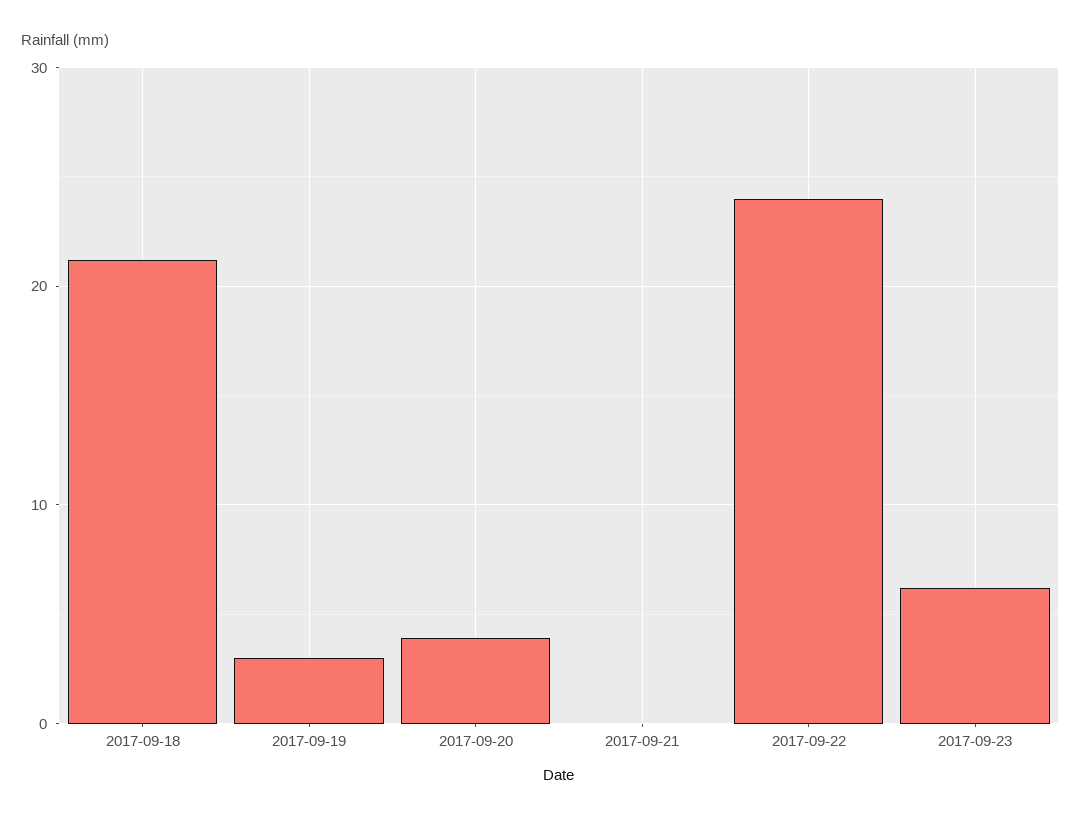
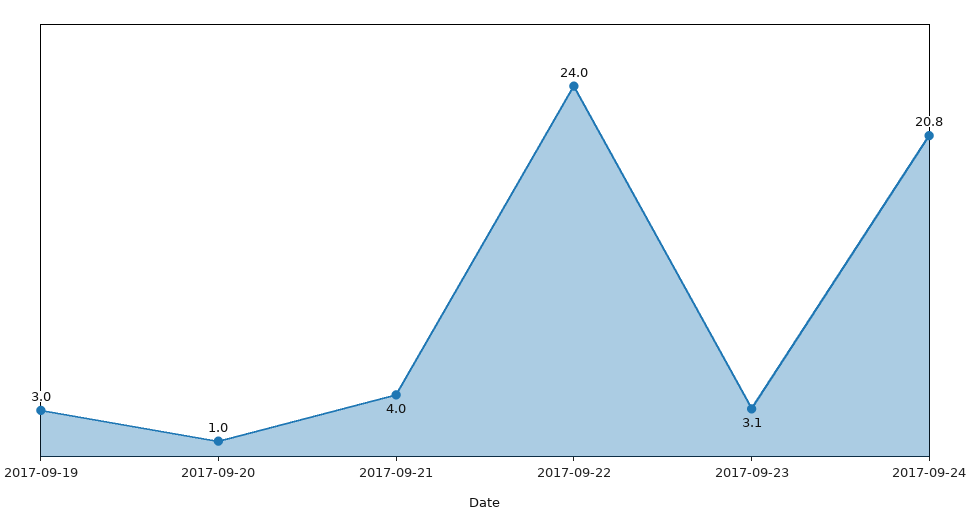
2017-09-18: 21 -> none
2017-09-20: 4 -> 1
2017-09-21: 0 -> 4
2017-09-23: 6 -> 3.1
2017-09-24: none -> 20.8

